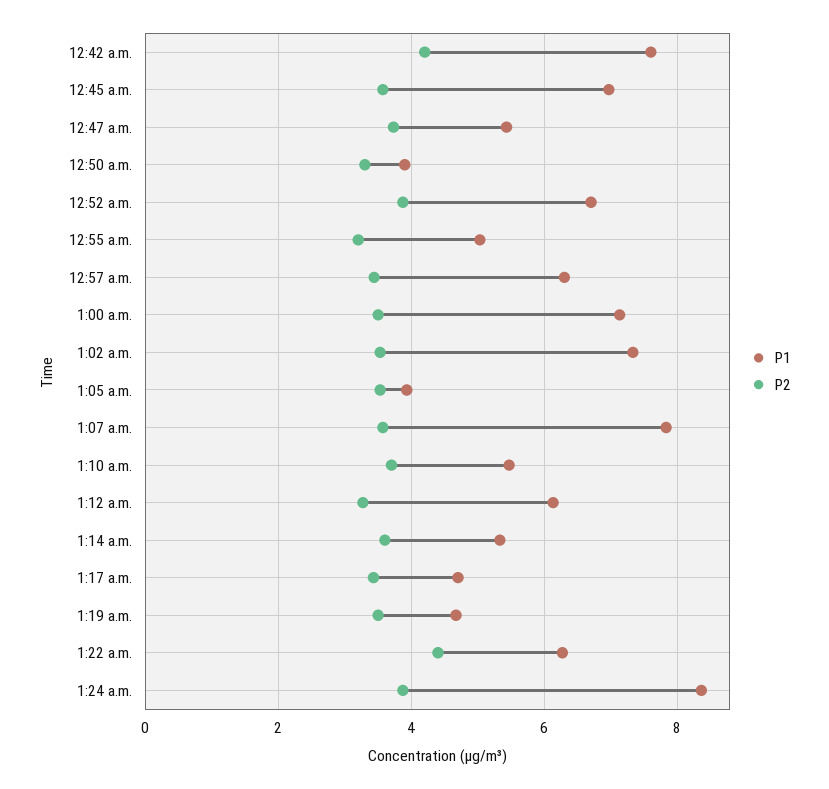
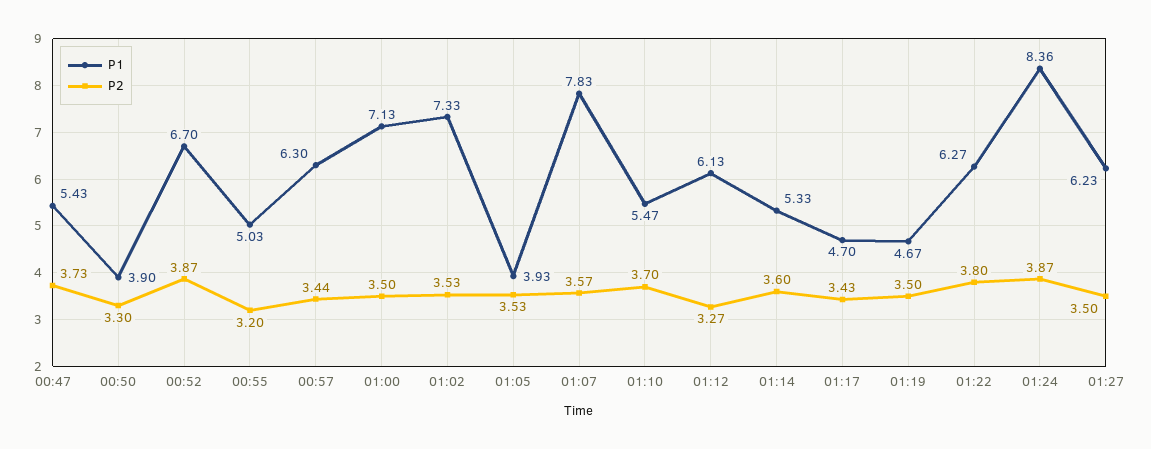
P1, 12:42 a.m.: 7.6 -> none
P2, 12:42 a.m.: 4.2 -> none
P1, 12:45 a.m.: 7 -> none
P2, 12:45 a.m.: 3.6 -> none
P2, 1:22 a.m.: 4.4 -> 3.8
P1, 01:27: none -> 6.23
P2, 01:27: none -> 3.5

